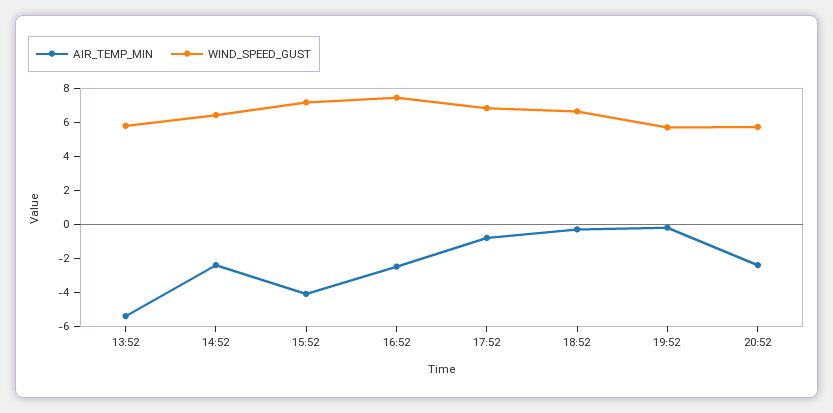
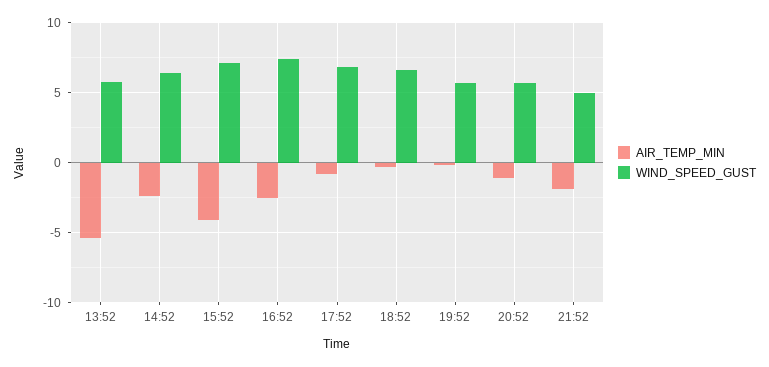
AIR_TEMP_MIN, 20:52: -2.5 -> -1
AIR_TEMP_MIN, 21:52: none -> -2
WIND_SPEED_GUST, 21:52: none -> 5

